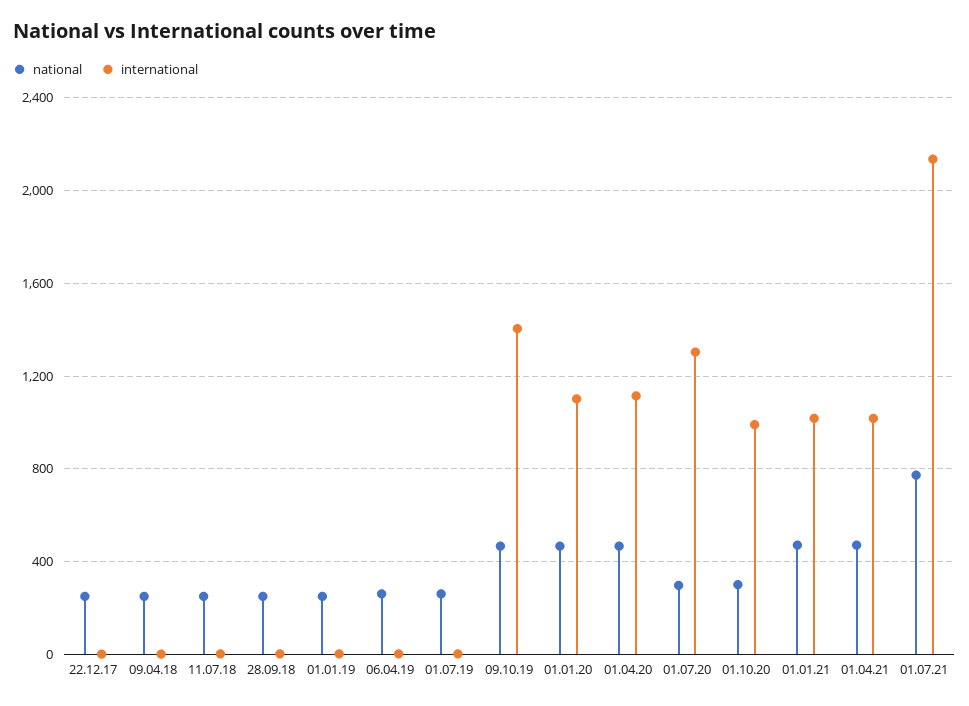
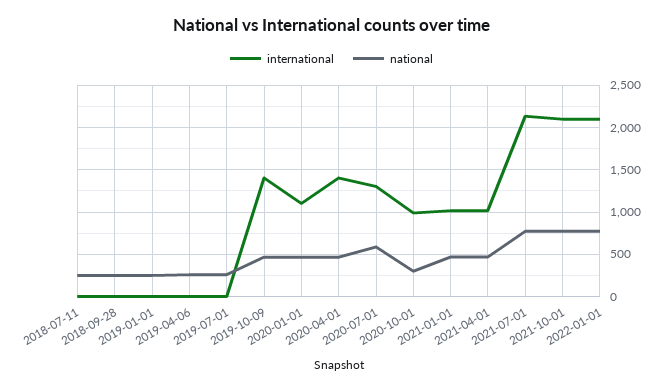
national, 22.12.17: 250 -> none
international, 22.12.17: 0 -> none
national, 09.04.18: 250 -> none
international, 09.04.18: 0 -> none
international, 01.04.20: 1100 -> 1400
national, 01.07.20: 300 -> 600
international, 2021-10-01: none -> 2100
national, 2021-10-01: none -> 800
international, 2022-01-01: none -> 2100
national, 2022-01-01: none -> 800

